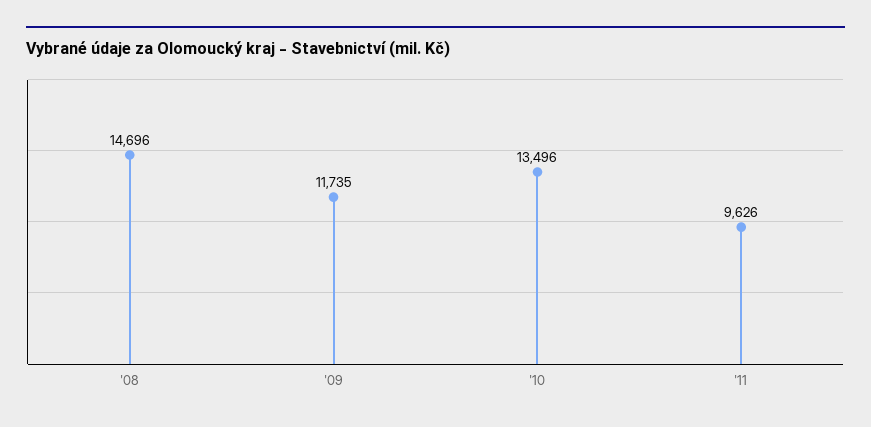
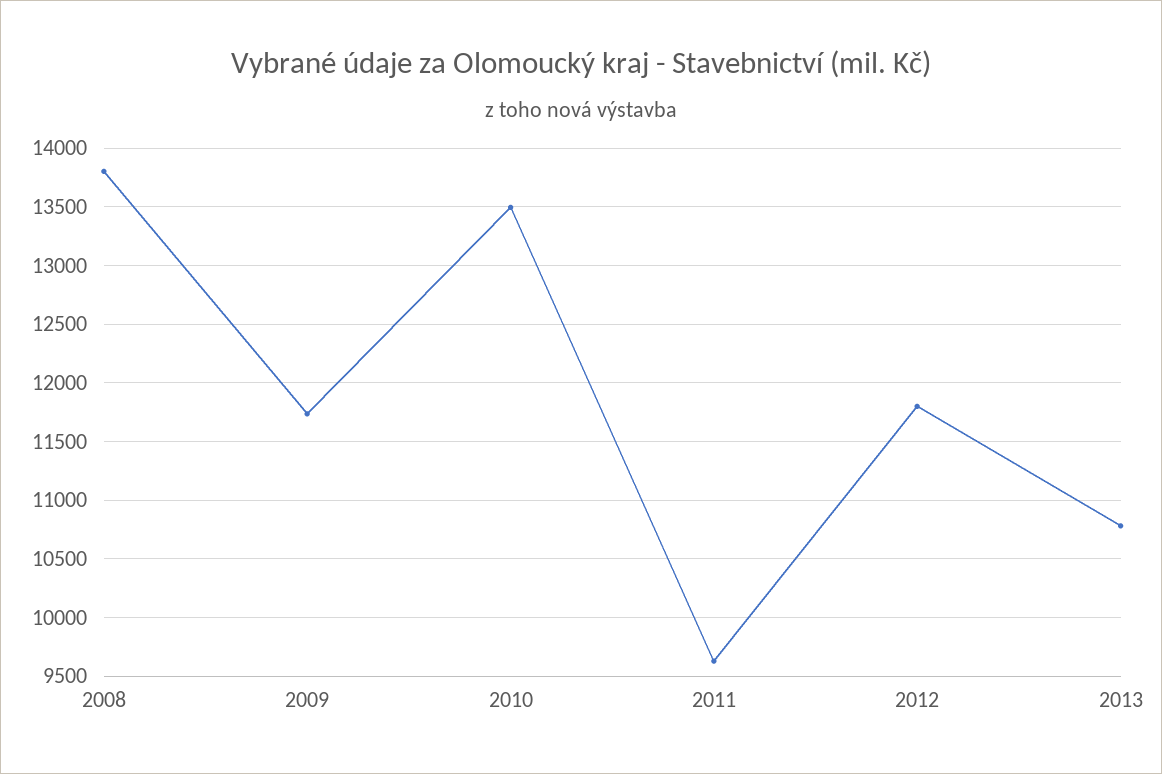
'08: 14696 -> 13800
2012: none -> 11800
2013: none -> 10800

